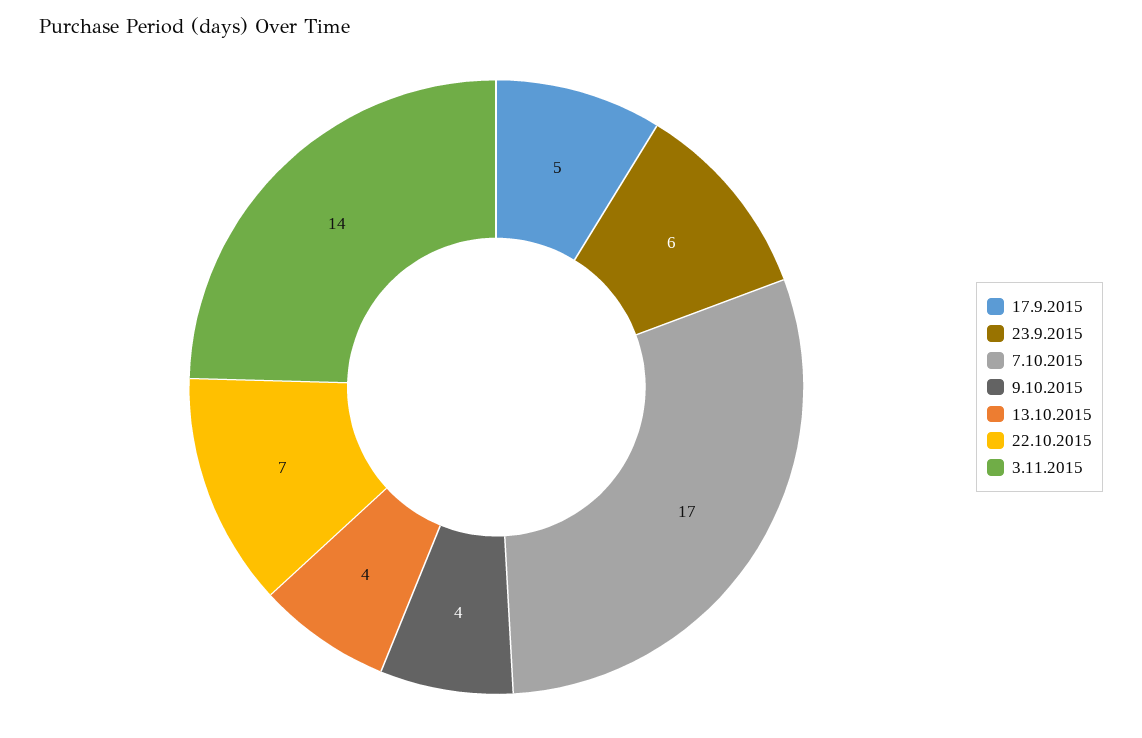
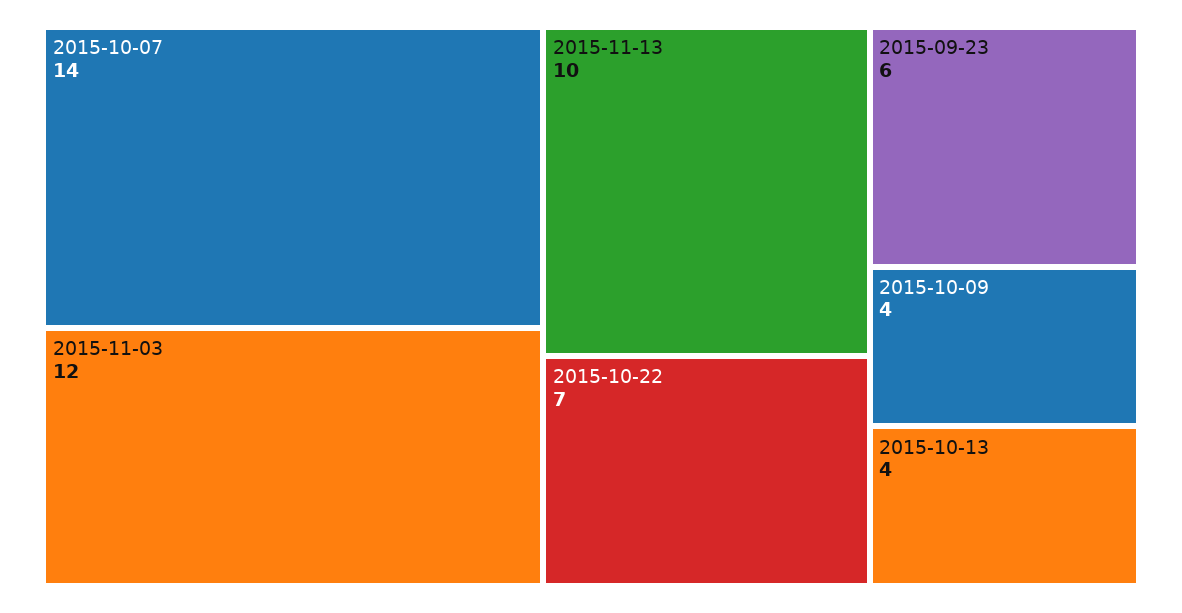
17.9.2015: 5 -> none
7.10.2015: 17 -> 14
3.11.2015: 14 -> 12
2015-11-13: none -> 10

